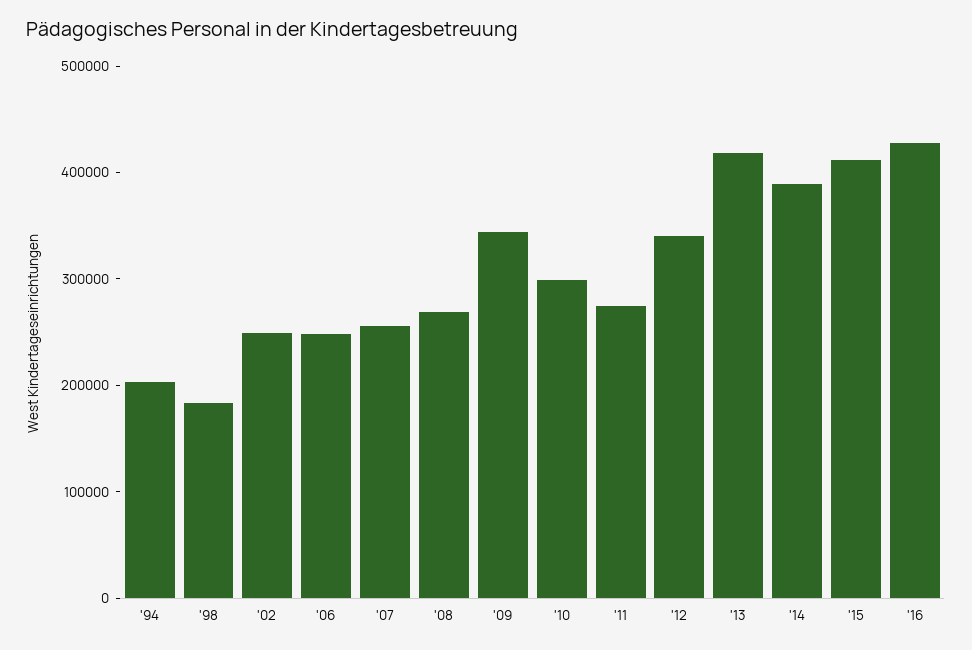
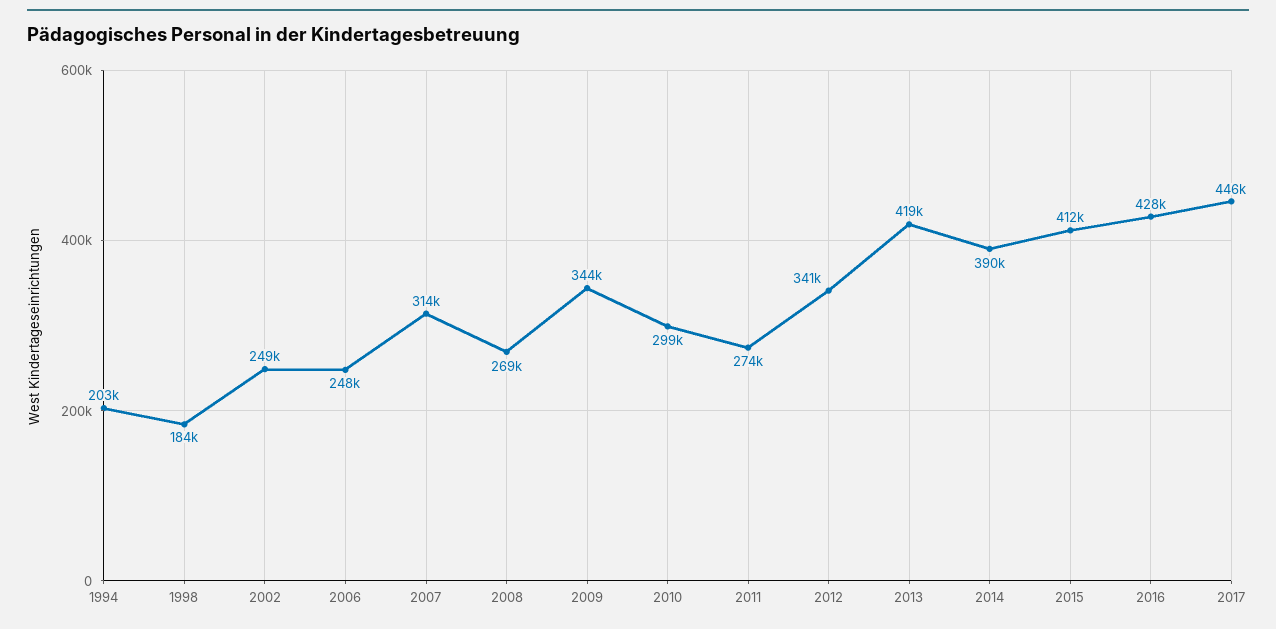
'07: 260000 -> 314000
2017: none -> 446000

